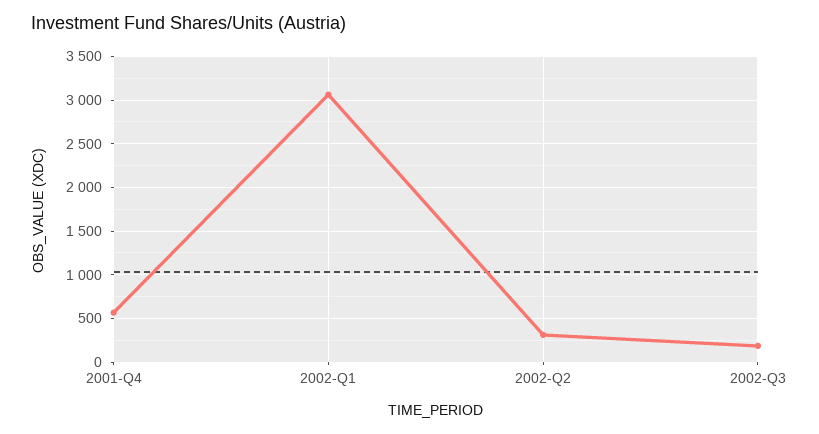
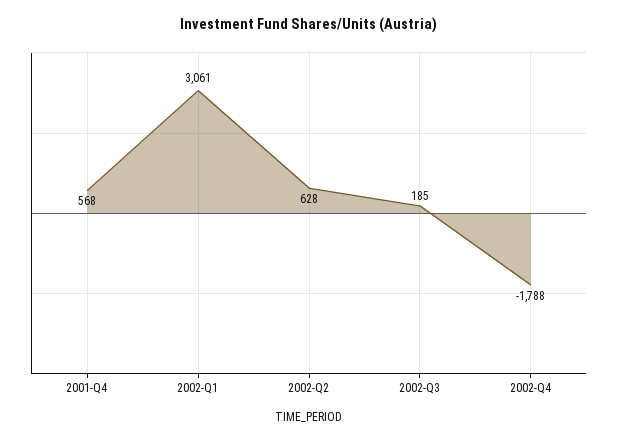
2002-Q2: 300 -> 628
2002-Q4: none -> -1788

